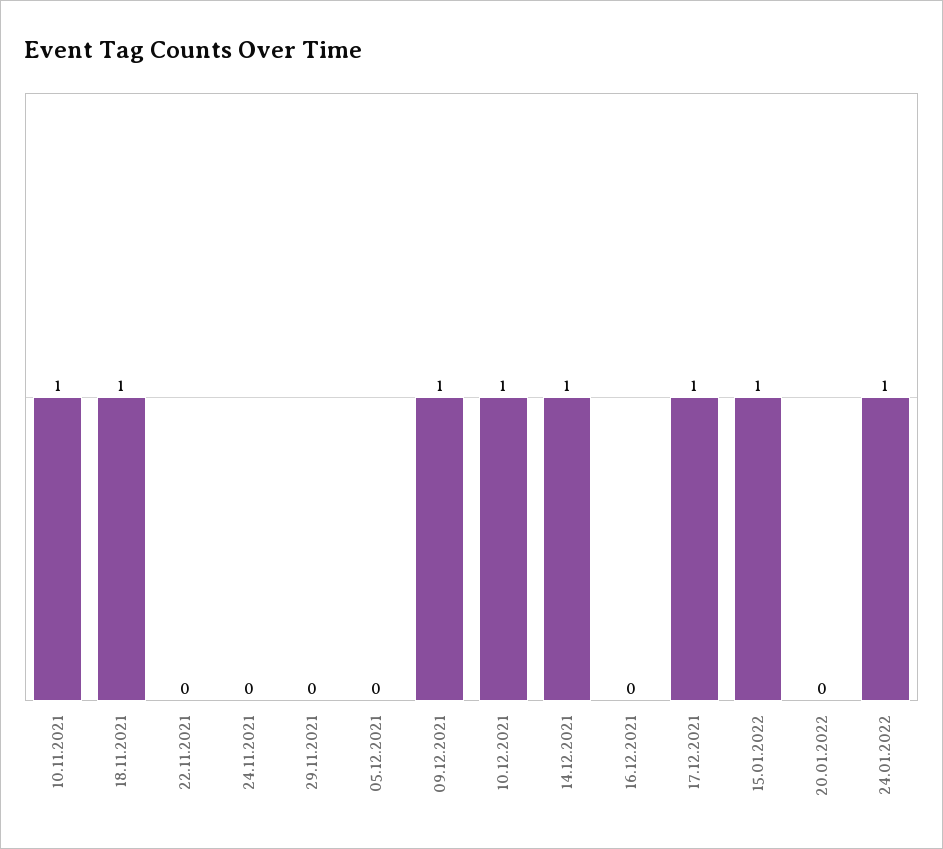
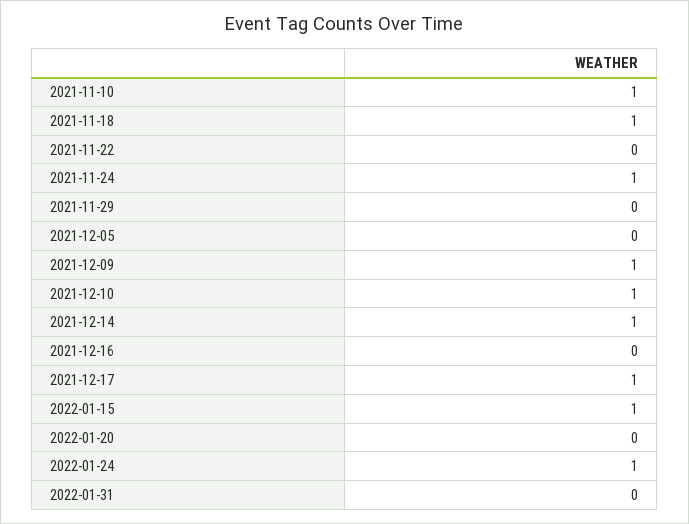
24.11.2021: 0 -> 1
2022-01-31: none -> 0

